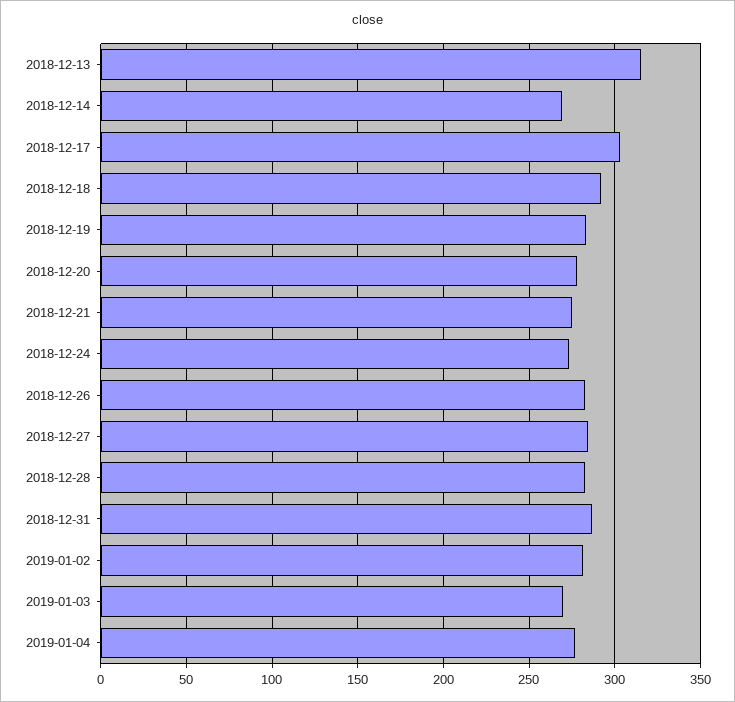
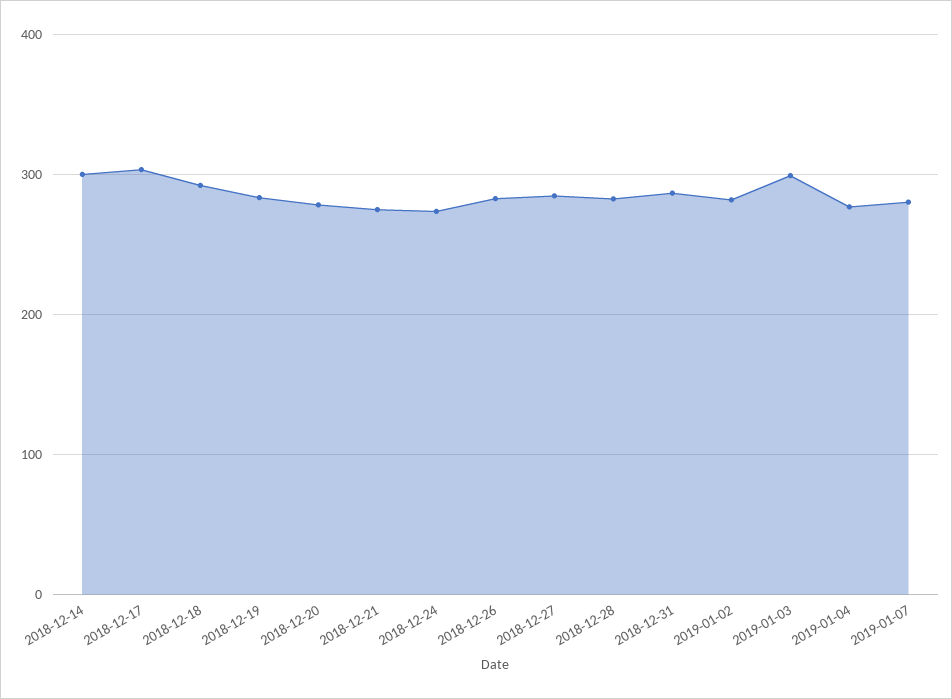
2018-12-13: 315 -> none
2018-12-14: 270 -> 300
2019-01-03: 270 -> 300
2019-01-07: none -> 280

